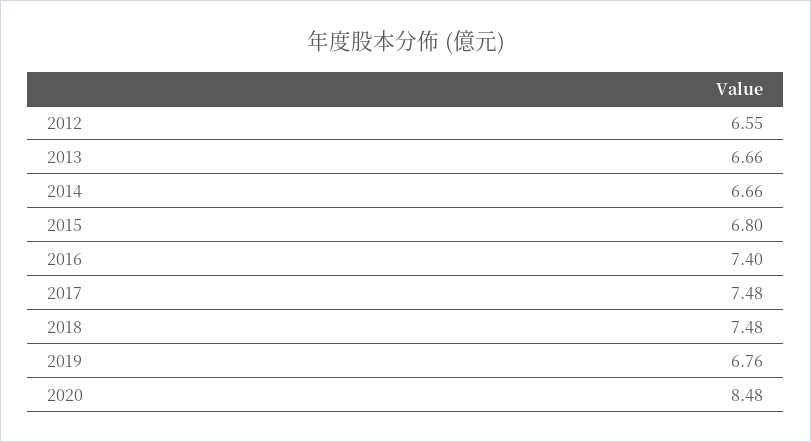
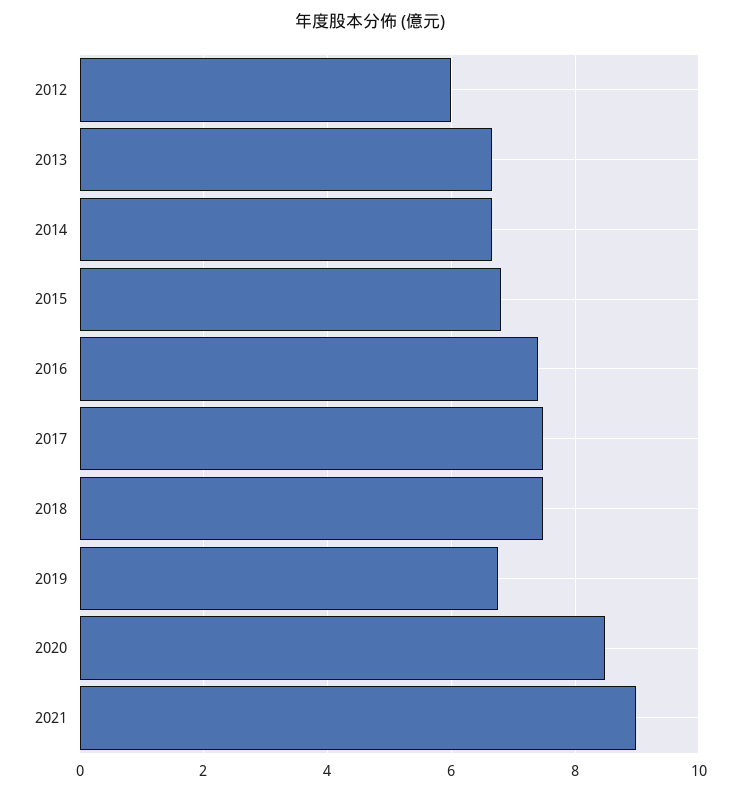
2012: 6.55 -> 6
2021: none -> 9

